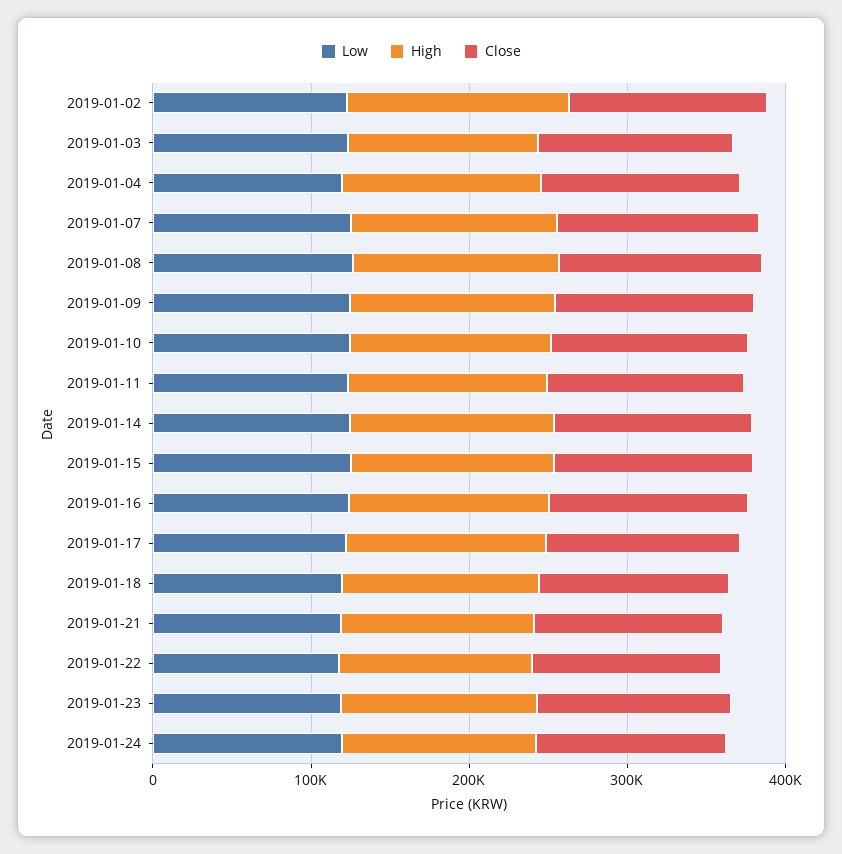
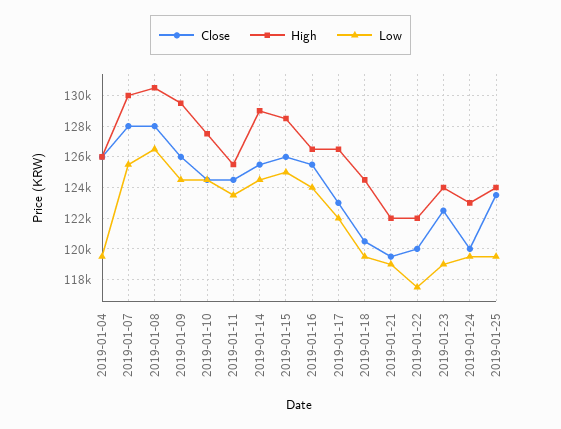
Low, 2019-01-02: 120000 -> none
High, 2019-01-02: 140000 -> none
Close, 2019-01-02: 120000 -> none
Low, 2019-01-03: 120000 -> none
High, 2019-01-03: 120000 -> none
Close, 2019-01-03: 120000 -> none
Close, 2019-01-25: none -> 123500
High, 2019-01-25: none -> 124000
Low, 2019-01-25: none -> 119500

